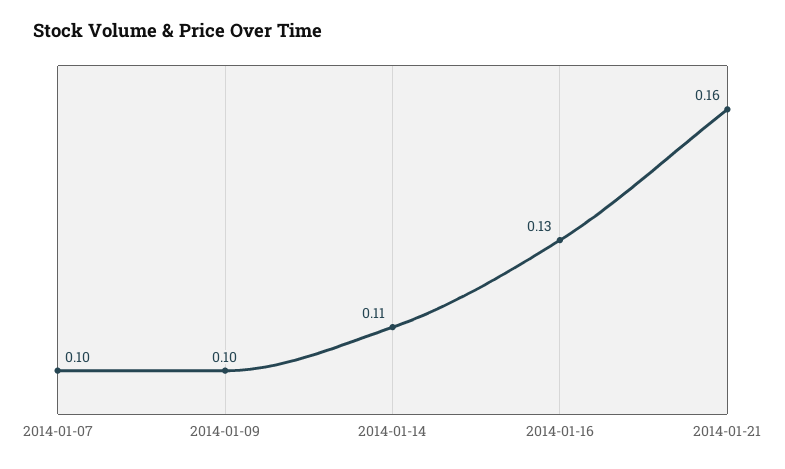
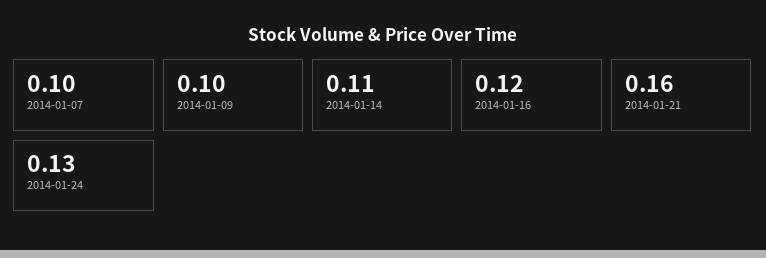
2014-01-16: 0.13 -> 0.12
2014-01-24: none -> 0.13

